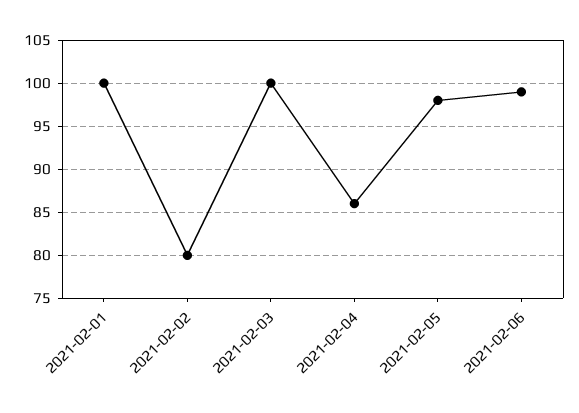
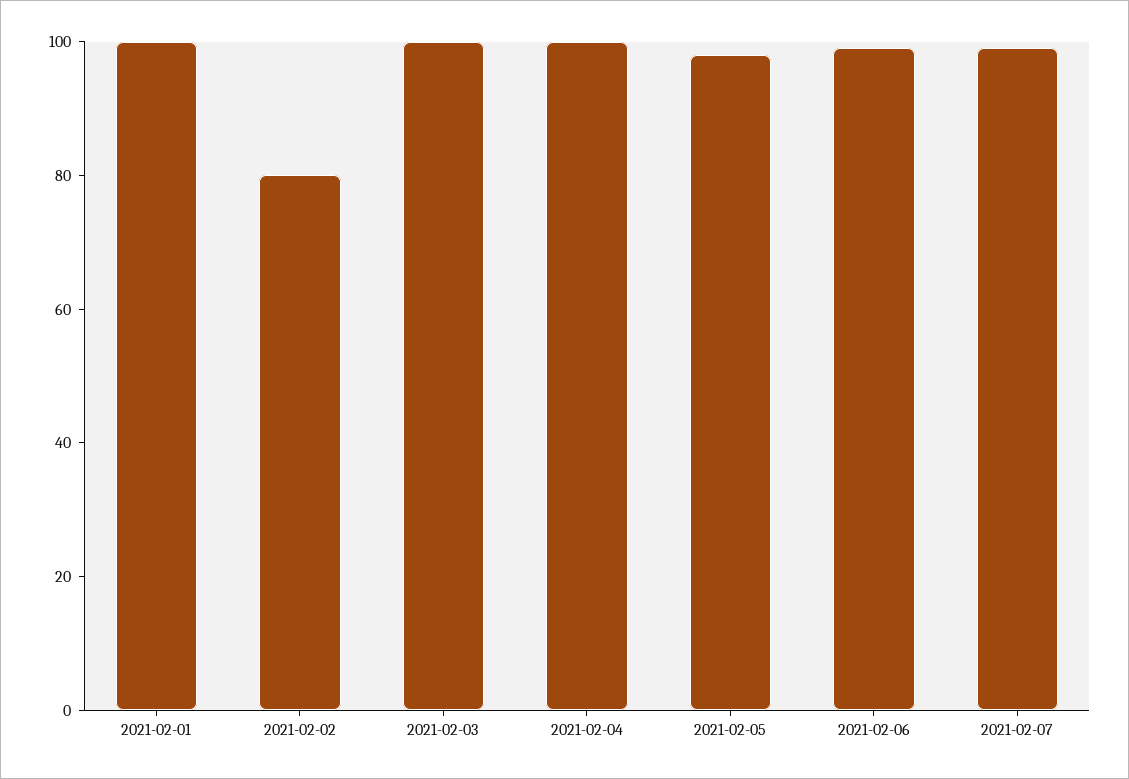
2021-02-04: 86 -> 100
2021-02-07: none -> 100

